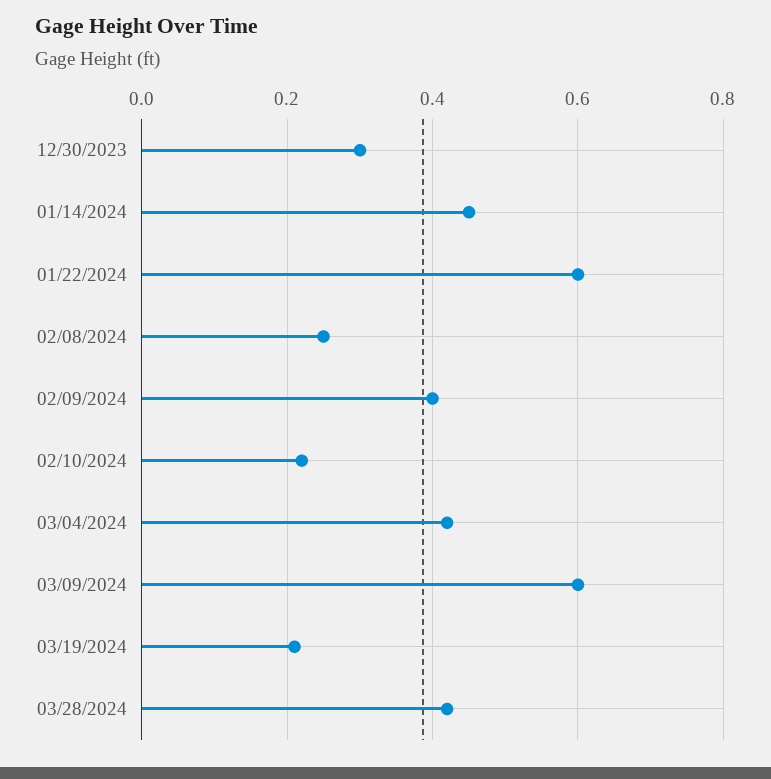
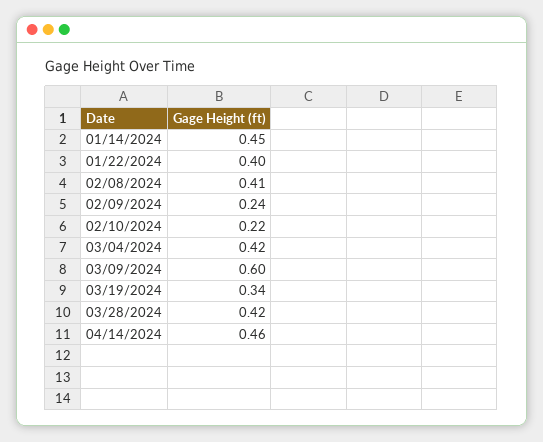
12/30/2023: 0.3 -> none
01/22/2024: 0.6 -> 0.4
02/08/2024: 0.25 -> 0.41
02/09/2024: 0.4 -> 0.24
03/19/2024: 0.2 -> 0.34
04/14/2024: none -> 0.46

